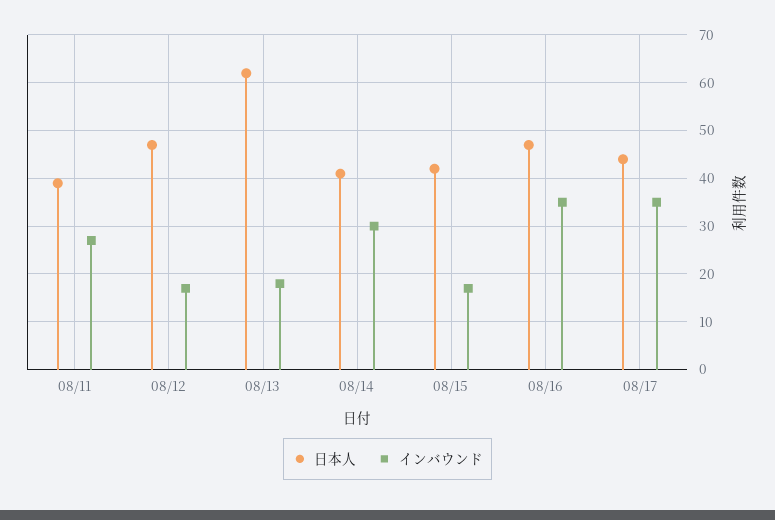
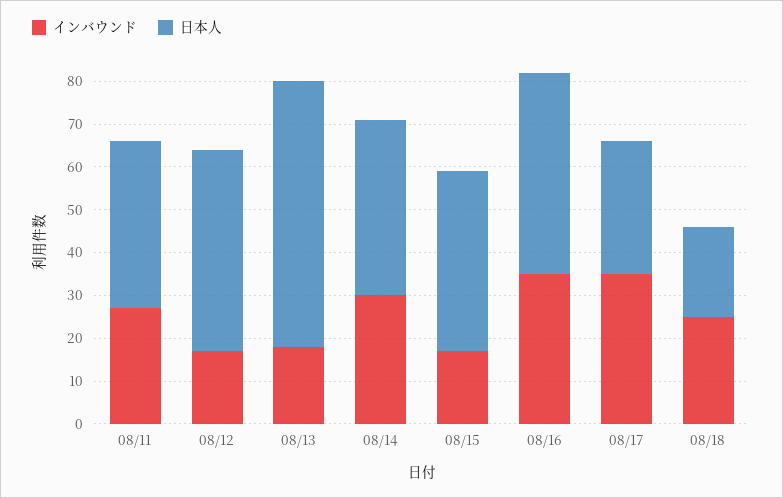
日本人, 08/17: 45 -> 30
インバウンド, 08/18: none -> 25
日本人, 08/18: none -> 20

